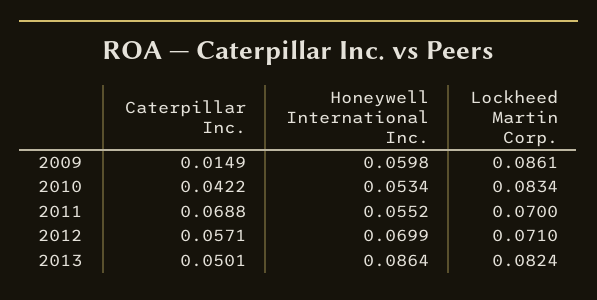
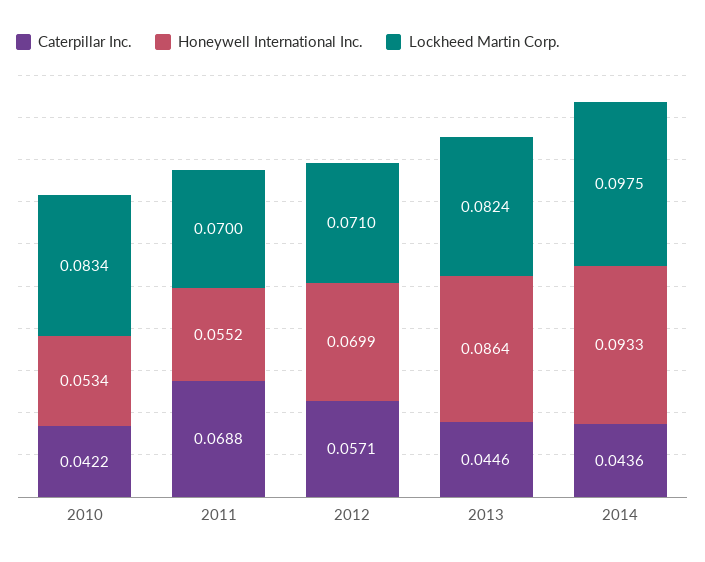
Caterpillar Inc., 2009: 0.0149 -> none
Honeywell International Inc., 2009: 0.0598 -> none
Lockheed Martin Corp., 2009: 0.0861 -> none
Caterpillar Inc., 2013: 0.0501 -> 0.0446
Caterpillar Inc., 2014: none -> 0.0436
Honeywell International Inc., 2014: none -> 0.0933
Lockheed Martin Corp., 2014: none -> 0.0975

